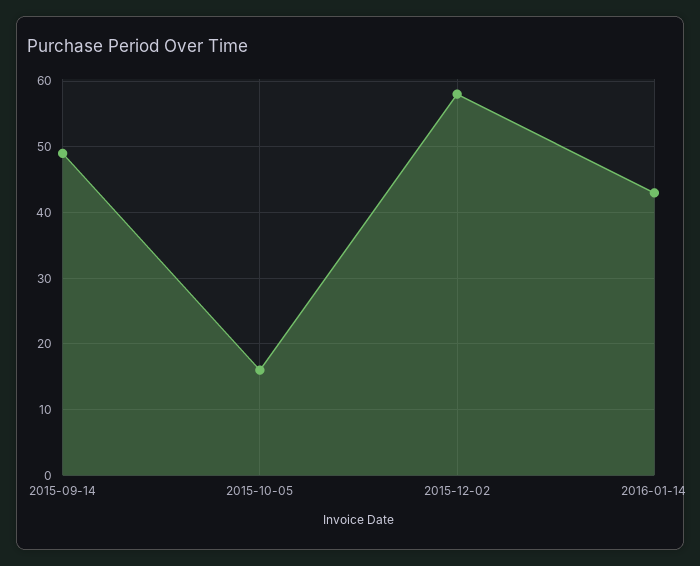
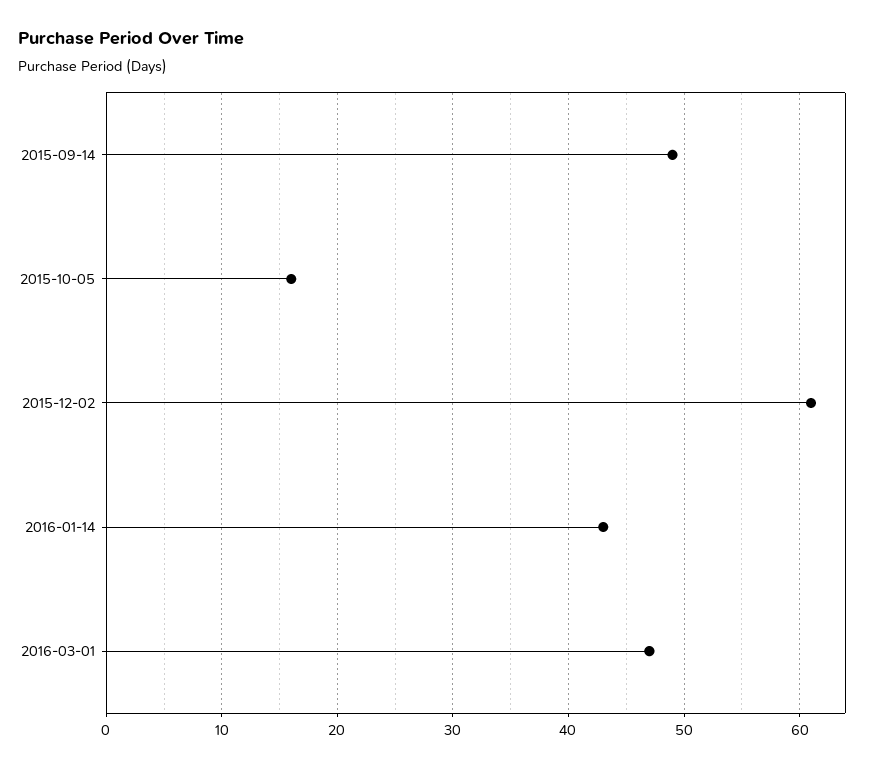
2015-12-02: 58 -> 61
2016-03-01: none -> 47

